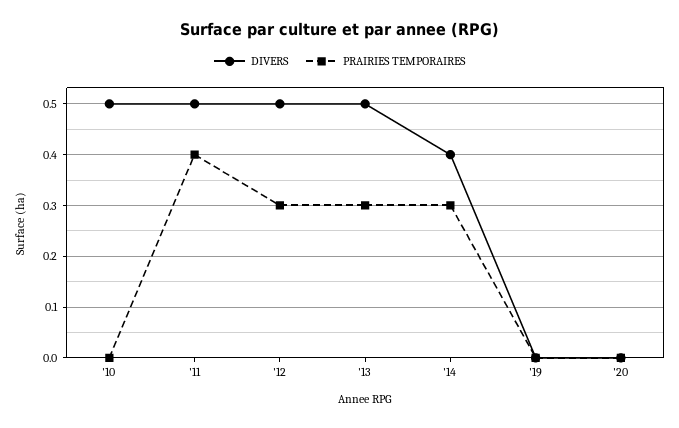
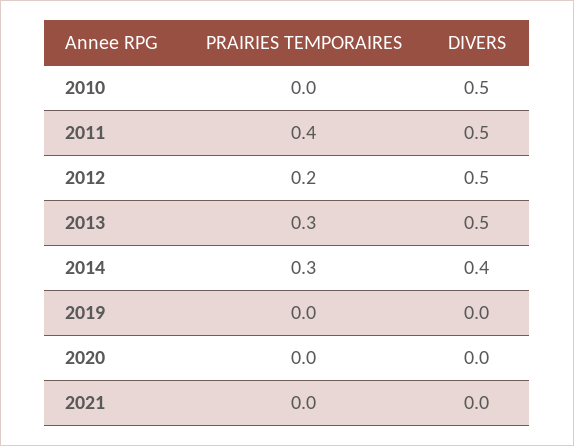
PRAIRIES TEMPORAIRES, '12: 0.3 -> 0.2
PRAIRIES TEMPORAIRES, 2021: none -> 0
DIVERS, 2021: none -> 0

